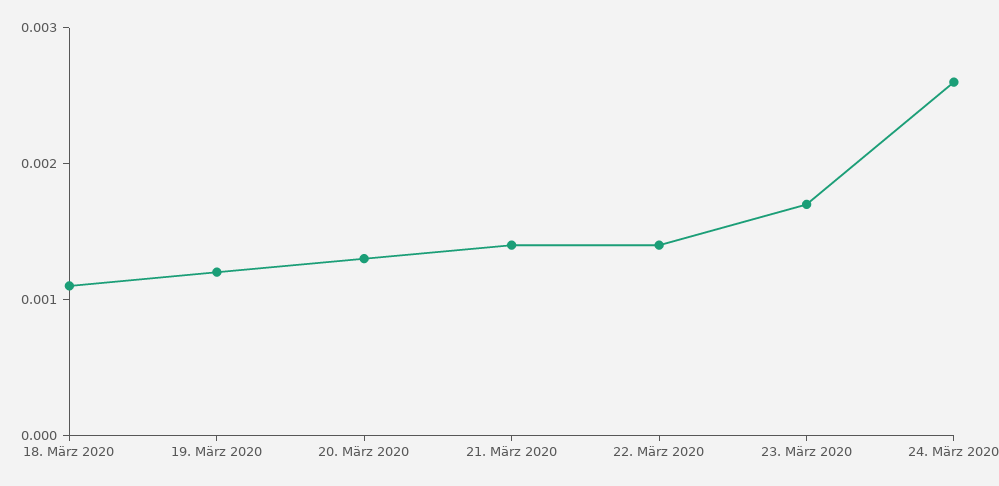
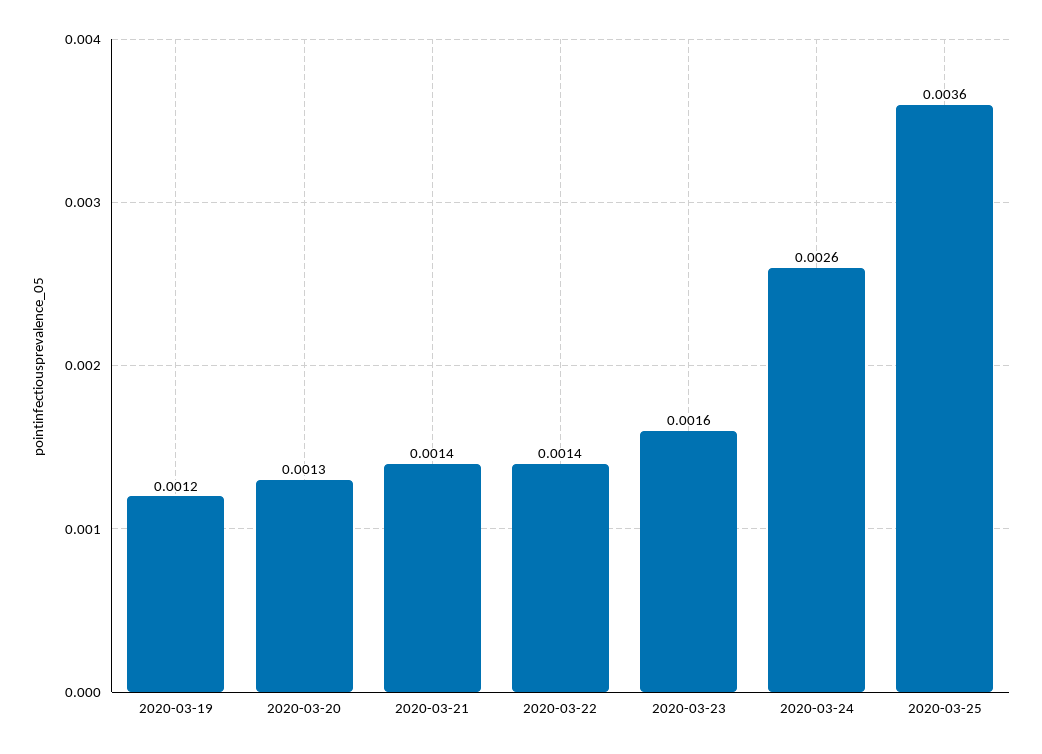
18. März 2020: 0.0011 -> none
23. März 2020: 0.0017 -> 0.0016
2020-03-25: none -> 0.0036

